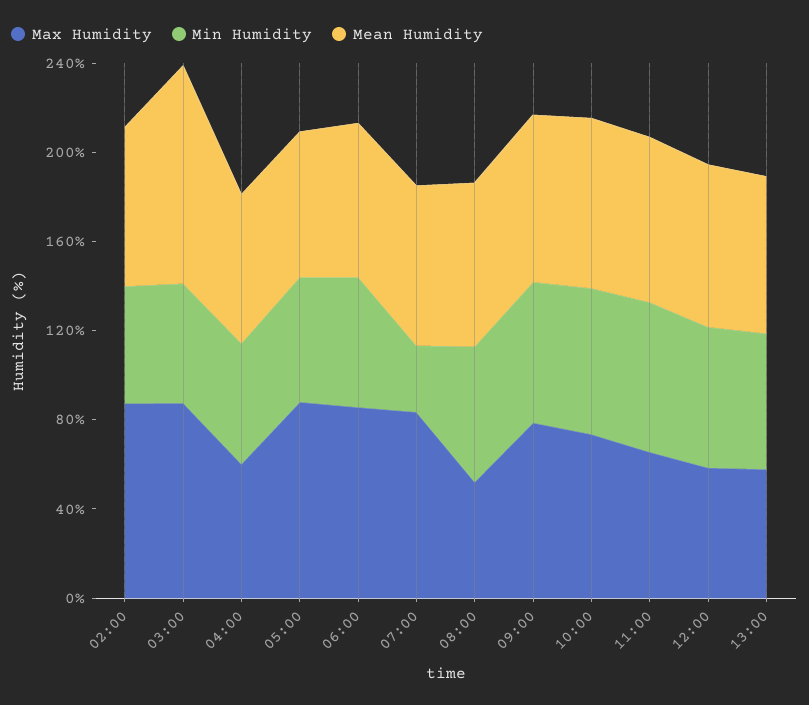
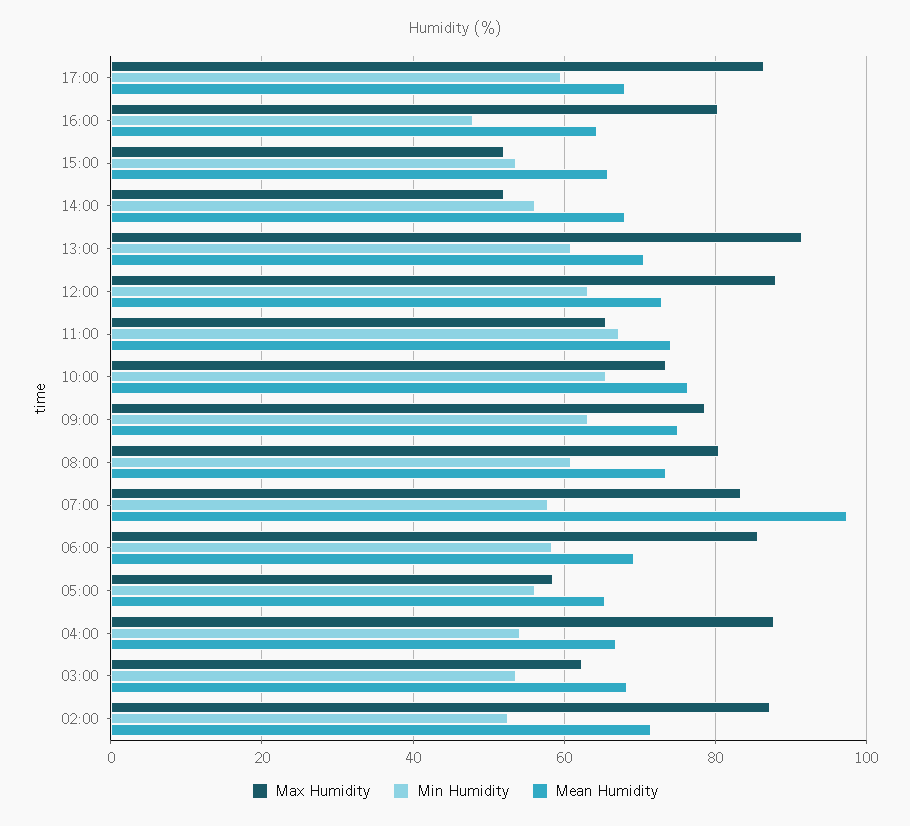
Max Humidity, 03:00: 90 -> 62
Mean Humidity, 03:00: 100 -> 68
Max Humidity, 04:00: 60 -> 88
Max Humidity, 05:00: 90 -> 58
Min Humidity, 07:00: 30 -> 58
Mean Humidity, 07:00: 70 -> 98
Max Humidity, 08:00: 50 -> 80
Max Humidity, 12:00: 60 -> 88
Max Humidity, 13:00: 60 -> 92
Max Humidity, 17:00: none -> 86
Min Humidity, 17:00: none -> 60
Mean Humidity, 17:00: none -> 68
Max Humidity, 16:00: none -> 80
Min Humidity, 16:00: none -> 48
Mean Humidity, 16:00: none -> 64
Max Humidity, 15:00: none -> 52
Min Humidity, 15:00: none -> 54
Mean Humidity, 15:00: none -> 66
Max Humidity, 14:00: none -> 52
Min Humidity, 14:00: none -> 56
Mean Humidity, 14:00: none -> 68

